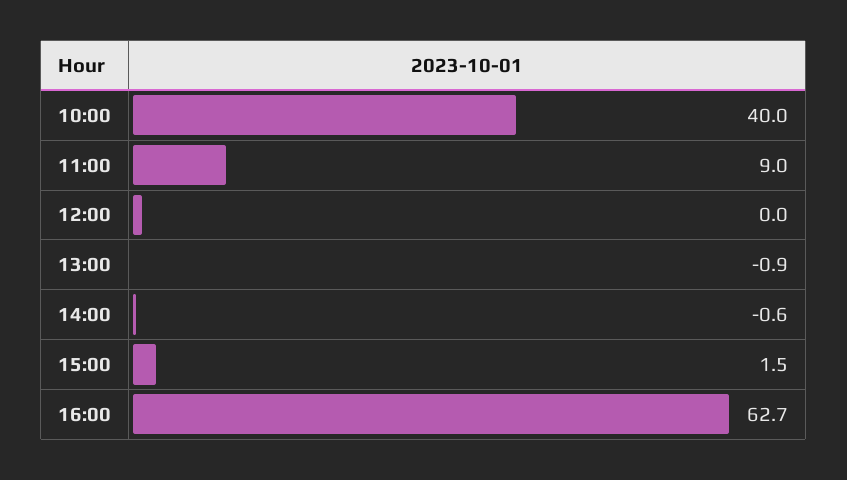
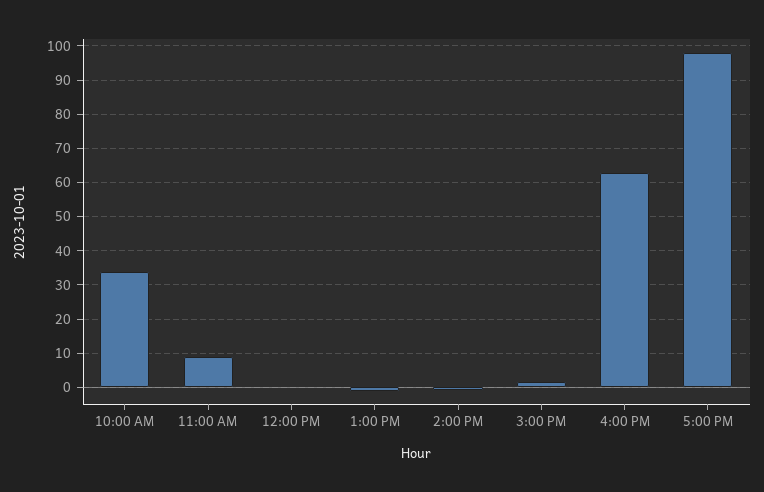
10:00: 40 -> 34
5:00 PM: none -> 98

